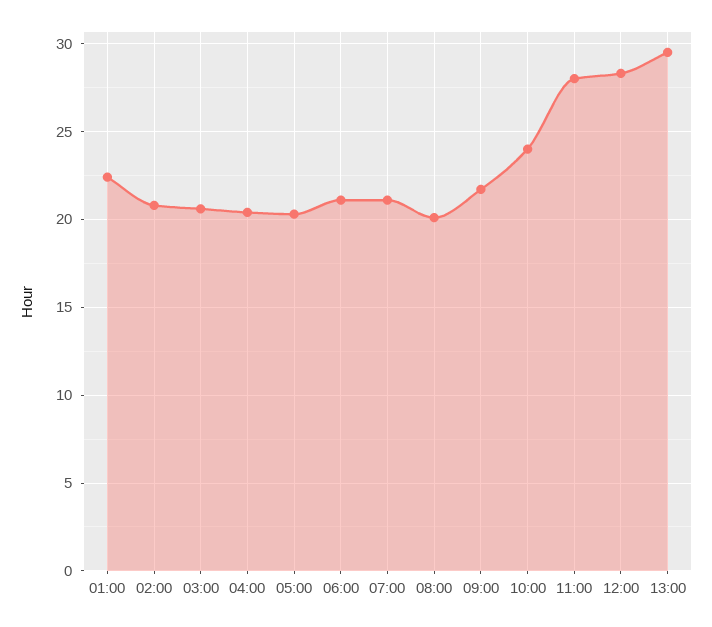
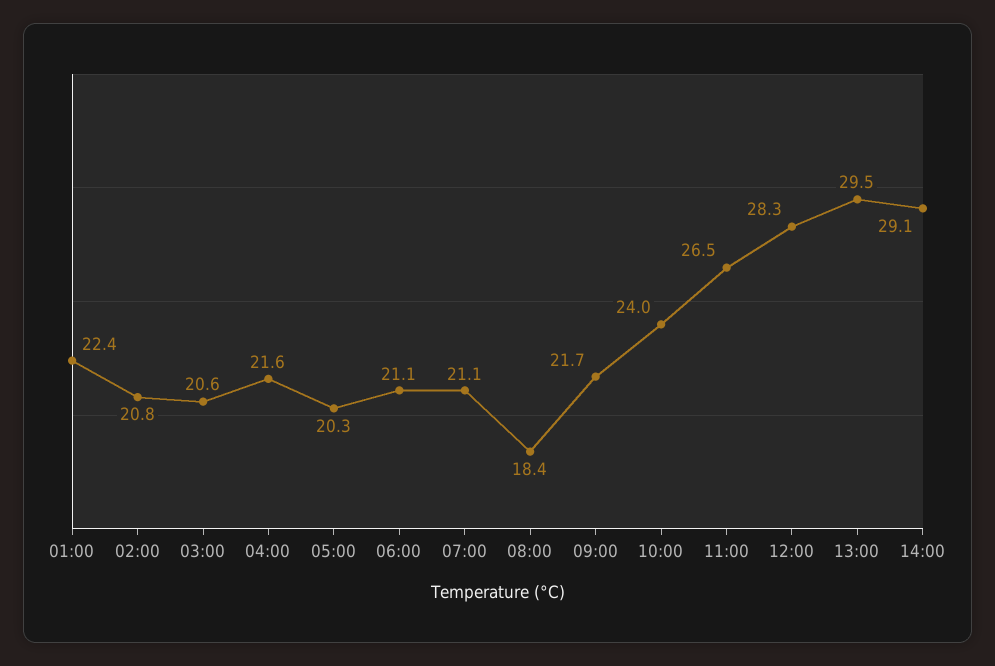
04:00: 20.5 -> 21.6
08:00: 20 -> 18.4
11:00: 28 -> 26.5
14:00: none -> 29.1

